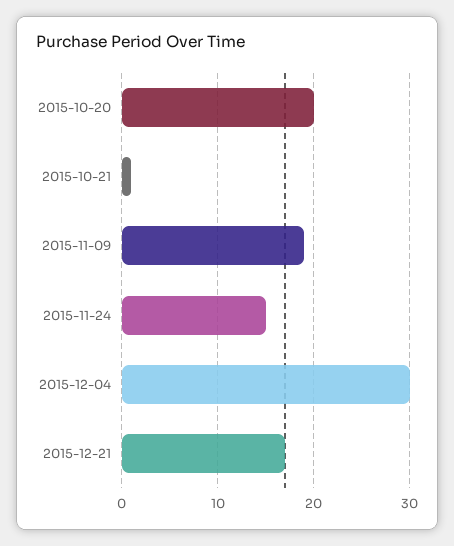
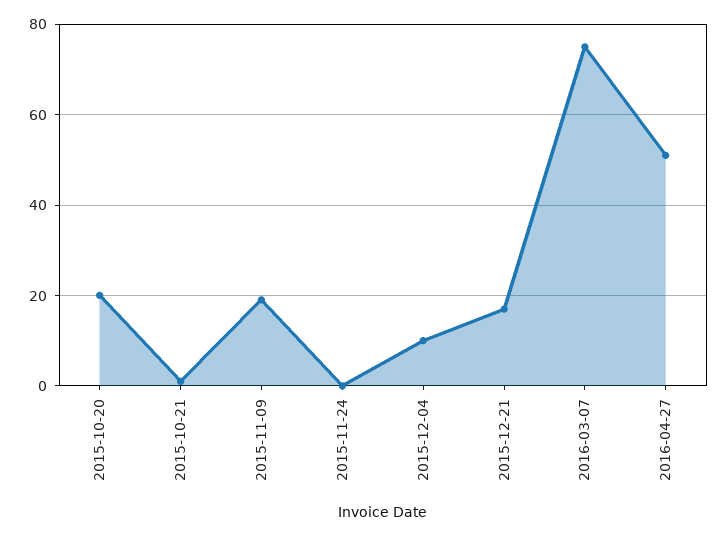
2015-11-24: 15 -> 0
2015-12-04: 30 -> 10
2016-03-07: none -> 75
2016-04-27: none -> 50

